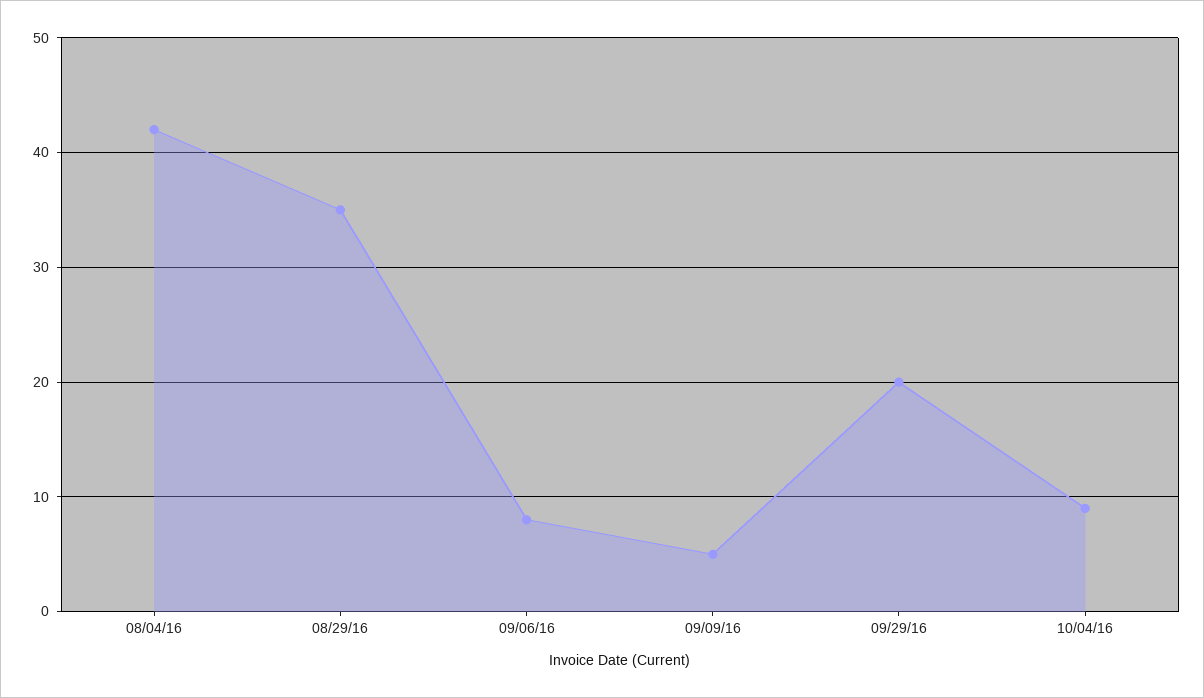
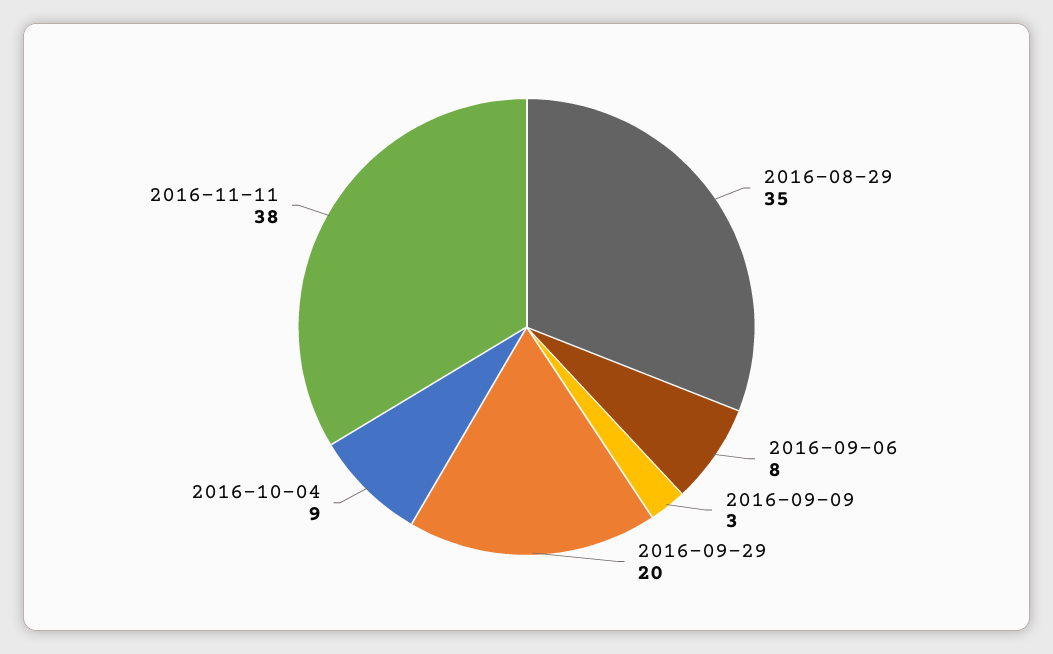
08/04/16: 42 -> none
09/09/16: 5 -> 3
2016-11-11: none -> 38

